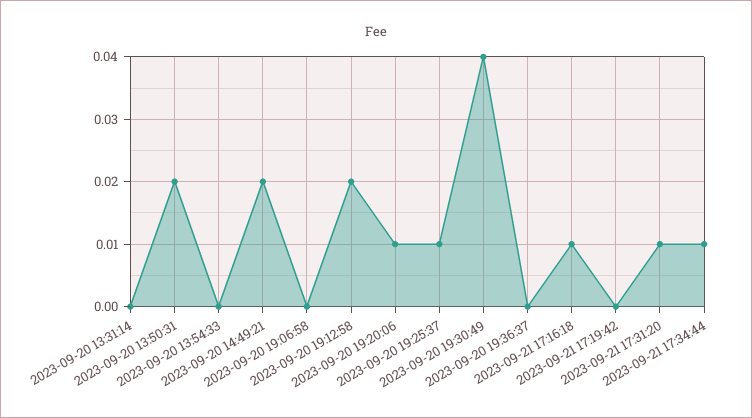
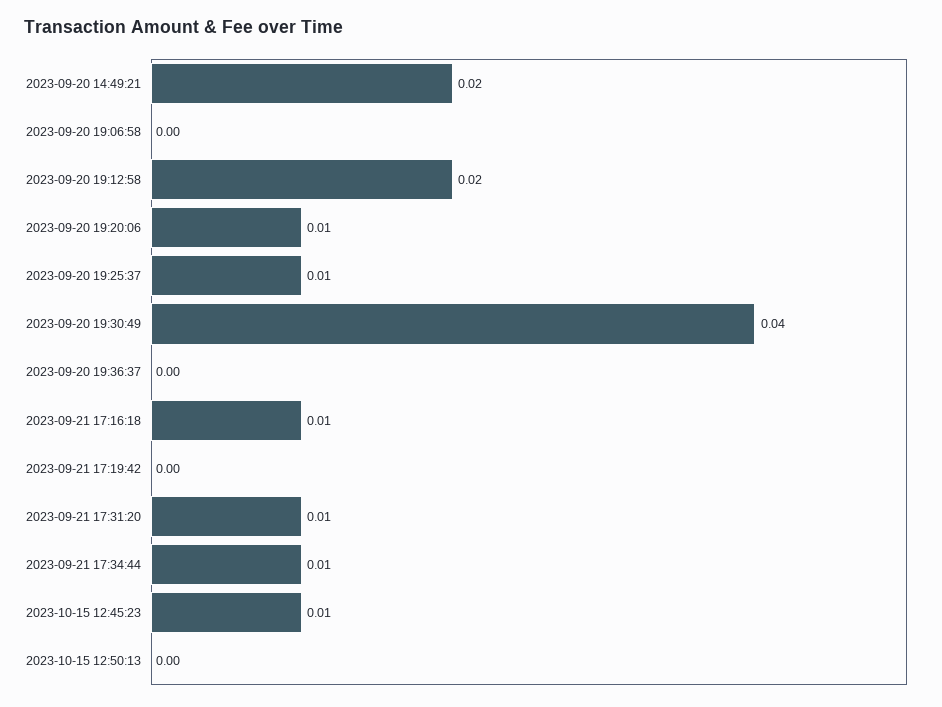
2023-09-20 13:31:14: 0 -> none
2023-09-20 13:50:31: 0.02 -> none
2023-09-20 13:54:33: 0 -> none
2023-10-15 12:45:23: none -> 0.01
2023-10-15 12:50:13: none -> 0

